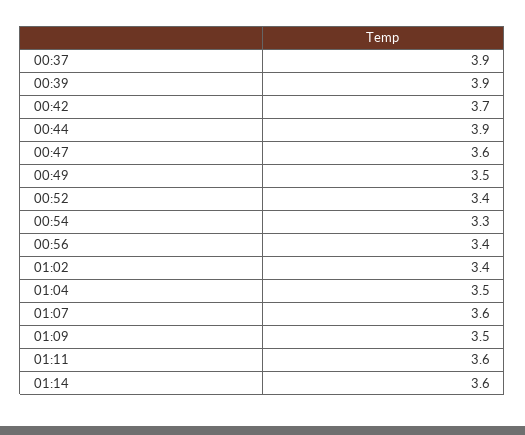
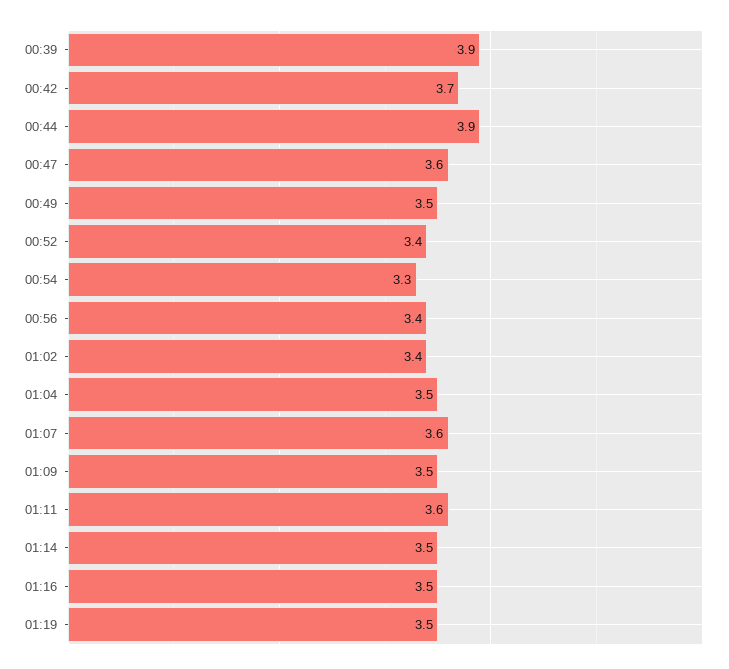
00:37: 3.9 -> none
01:14: 3.6 -> 3.5
01:16: none -> 3.5
01:19: none -> 3.5

